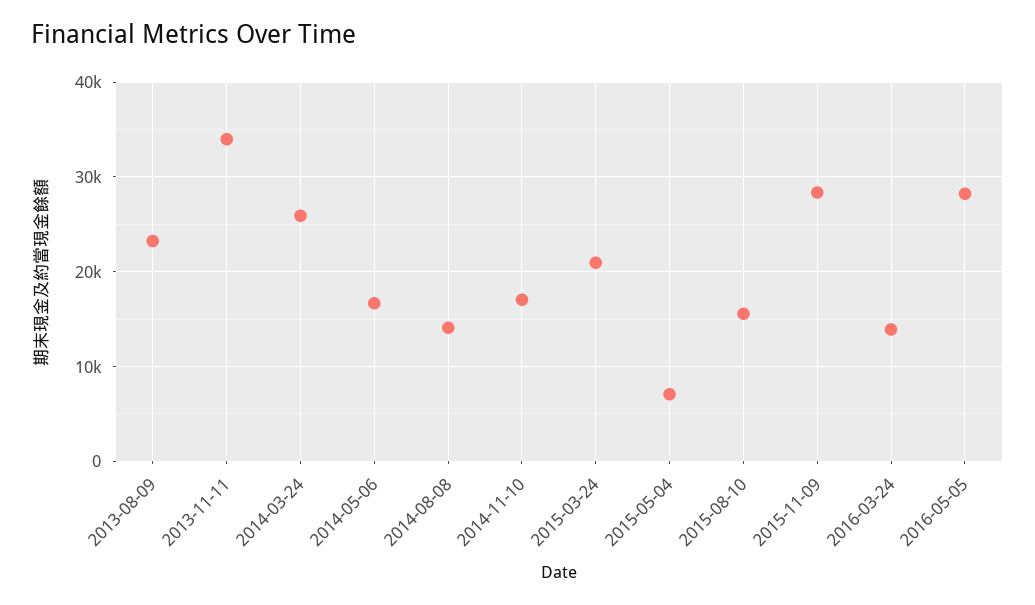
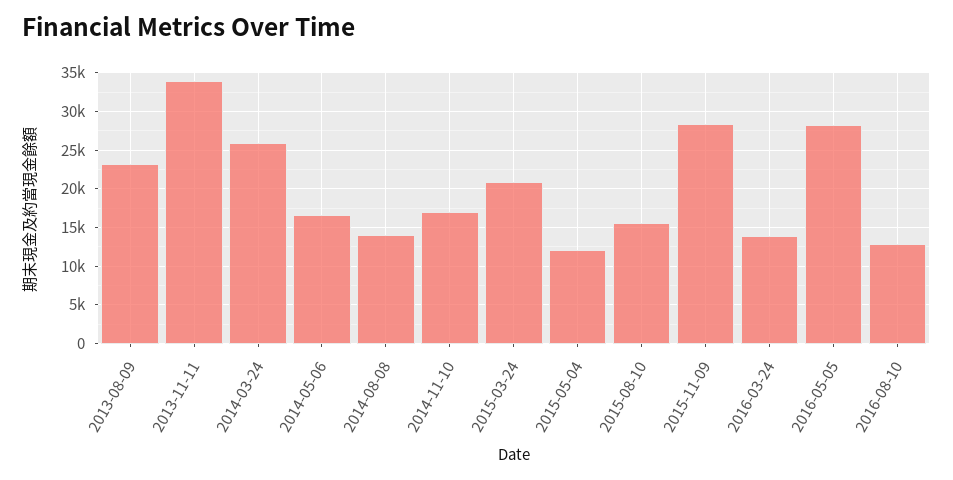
2015-05-04: 7000 -> 12000
2016-08-10: none -> 13000

